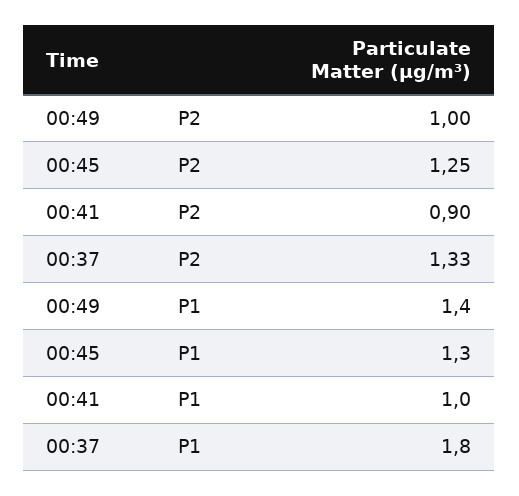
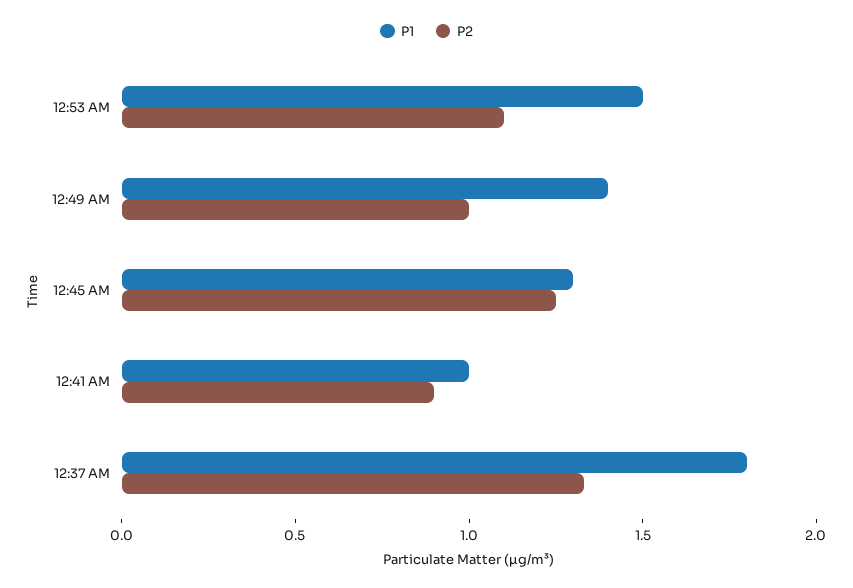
P1, 12:53 AM: none -> 1.5
P2, 12:53 AM: none -> 1.1

